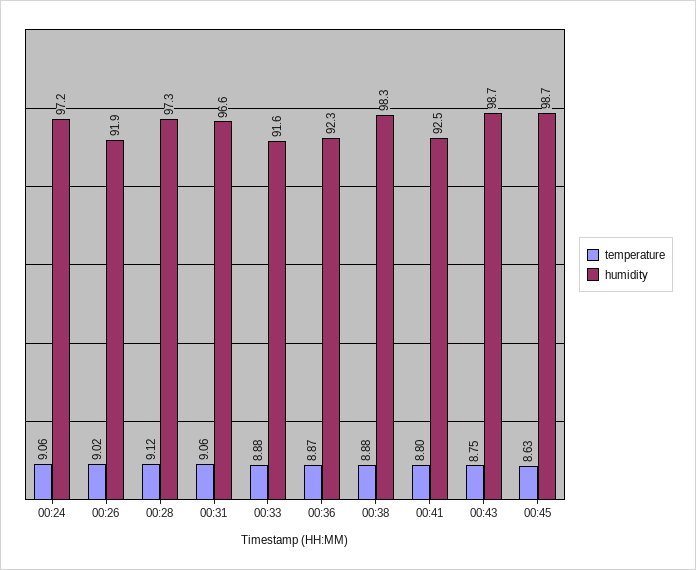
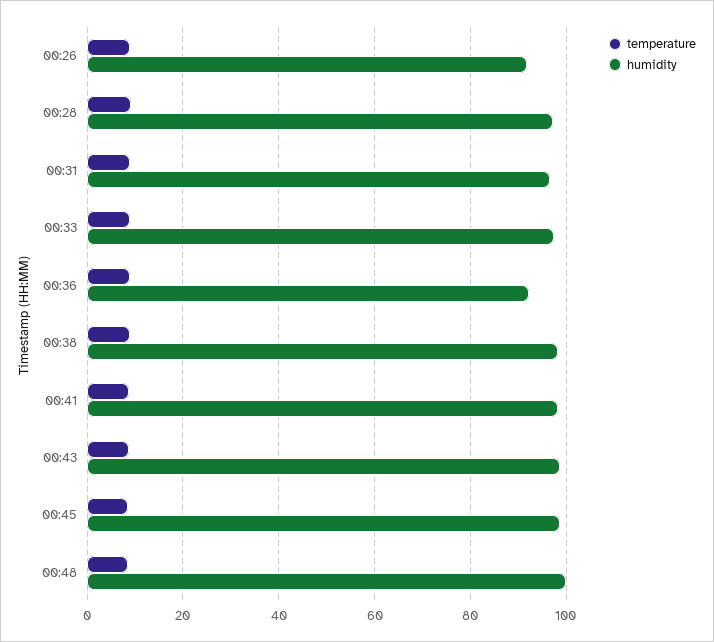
temperature, 00:24: 9.06 -> none
humidity, 00:24: 97.2 -> none
humidity, 00:33: 91.6 -> 98
humidity, 00:41: 92.5 -> 98
temperature, 00:48: none -> 8
humidity, 00:48: none -> 100

